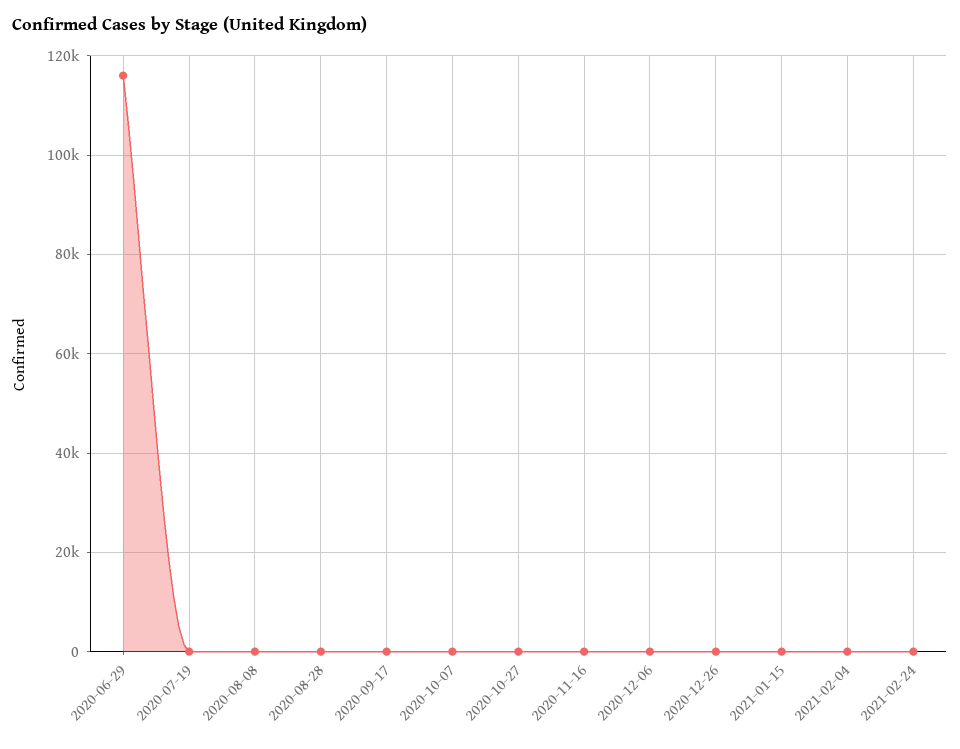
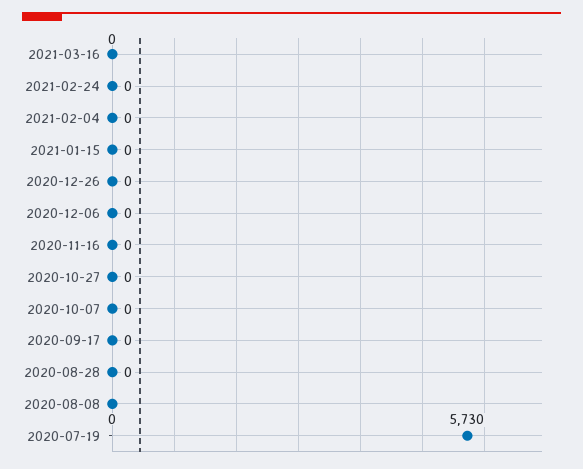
2020-06-29: 116000 -> none
2020-07-19: 0 -> 5730
2021-03-16: none -> 0

